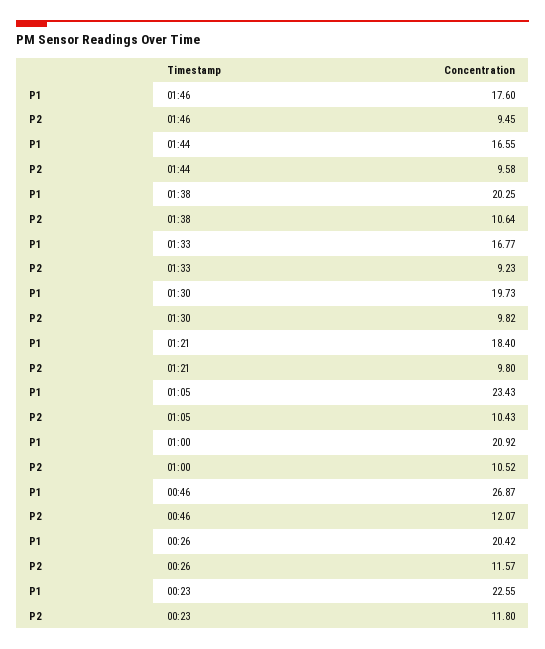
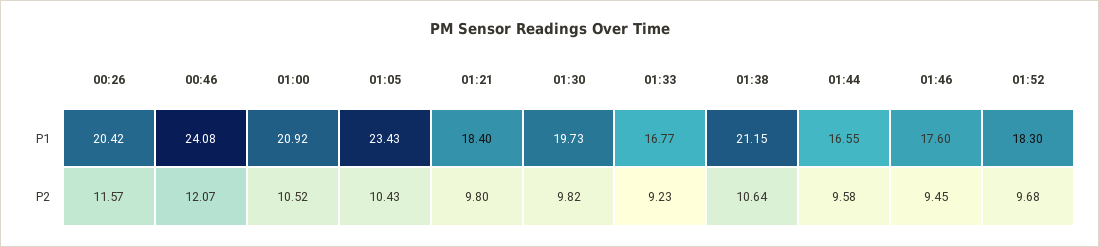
P1, 01:38: 20.25 -> 21.15
P1, 00:46: 26.87 -> 24.08
P1, 00:23: 22.55 -> none
P2, 00:23: 11.8 -> none
P1, 01:52: none -> 18.3
P2, 01:52: none -> 9.68

